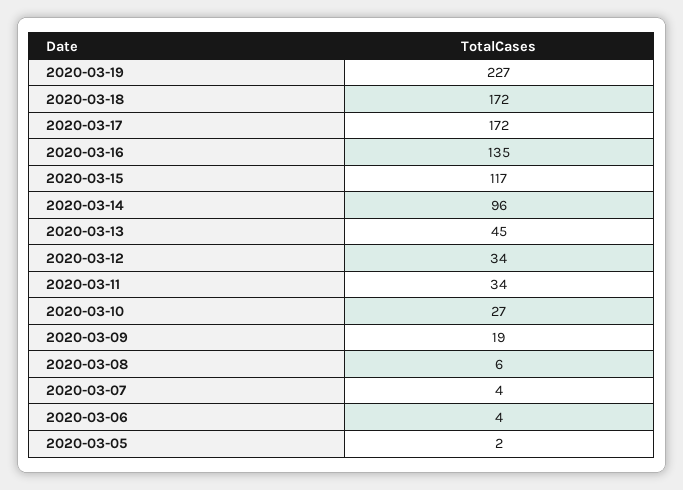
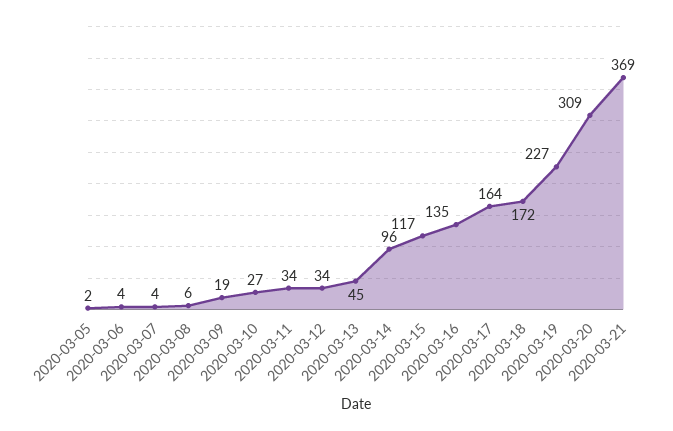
2020-03-17: 172 -> 164
2020-03-20: none -> 309
2020-03-21: none -> 369

